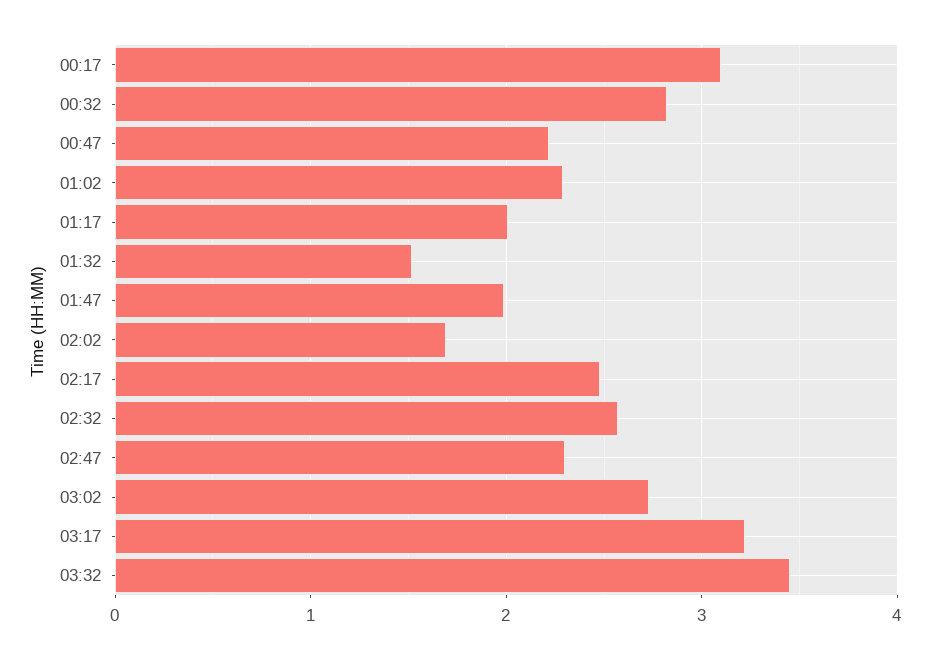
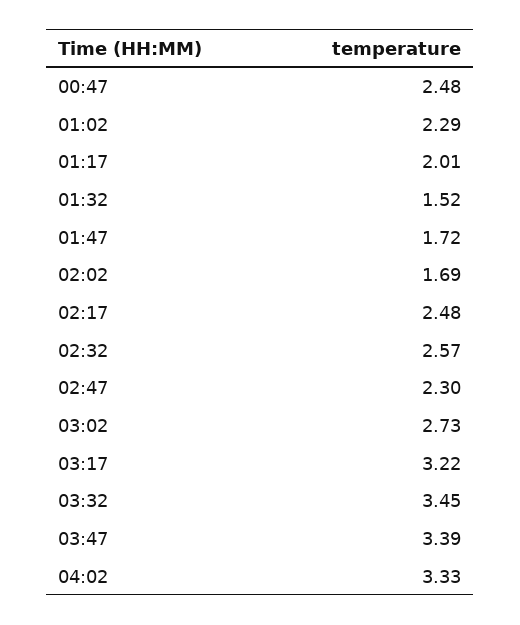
00:17: 3.1 -> none
00:32: 2.8 -> none
00:47: 2.2 -> 2.48
01:47: 2 -> 1.72
03:47: none -> 3.39
04:02: none -> 3.33

